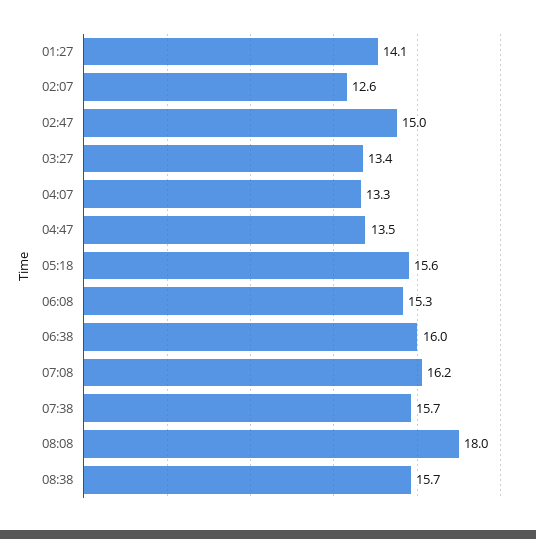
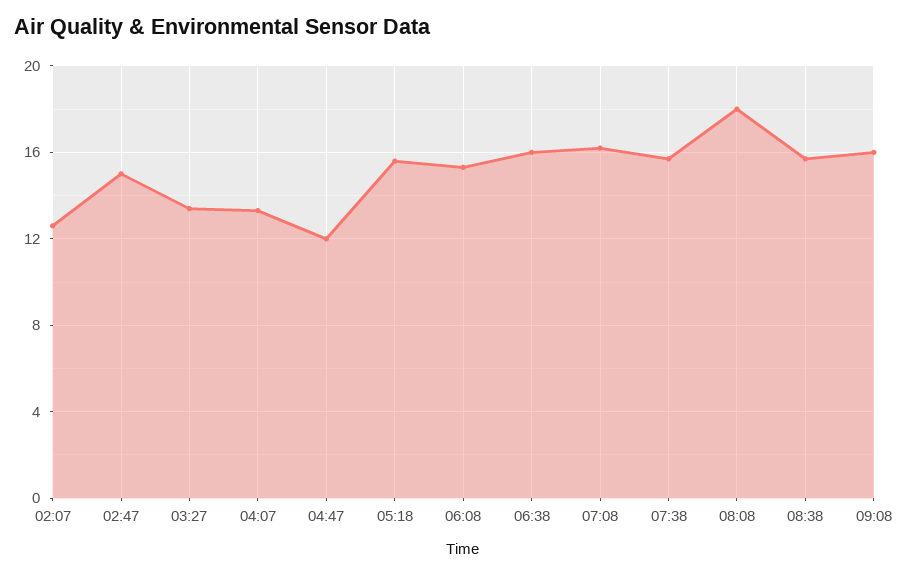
01:27: 14.1 -> none
04:47: 13.5 -> 12
09:08: none -> 16

